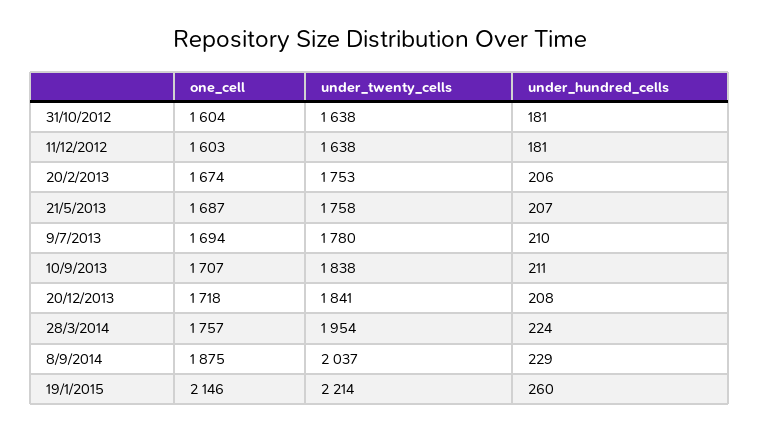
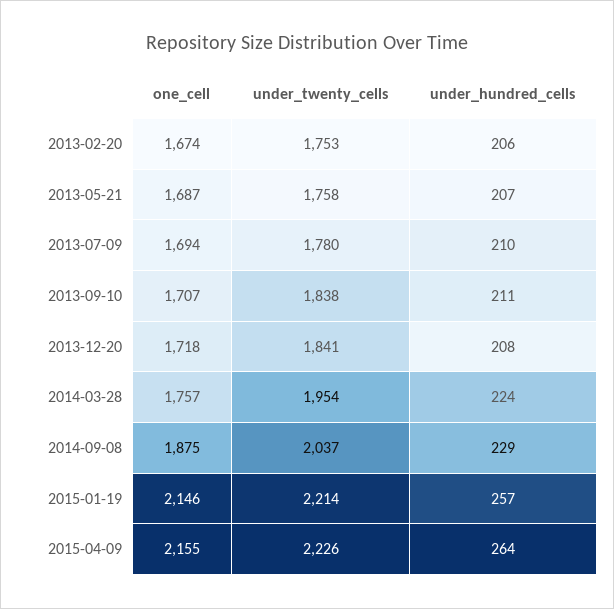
one_cell, 31/10/2012: 1604 -> none
under_twenty_cells, 31/10/2012: 1638 -> none
under_hundred_cells, 31/10/2012: 181 -> none
one_cell, 11/12/2012: 1603 -> none
under_twenty_cells, 11/12/2012: 1638 -> none
under_hundred_cells, 11/12/2012: 181 -> none
under_hundred_cells, 19/1/2015: 260 -> 257
one_cell, 2015-04-09: none -> 2155
under_twenty_cells, 2015-04-09: none -> 2226
under_hundred_cells, 2015-04-09: none -> 264

